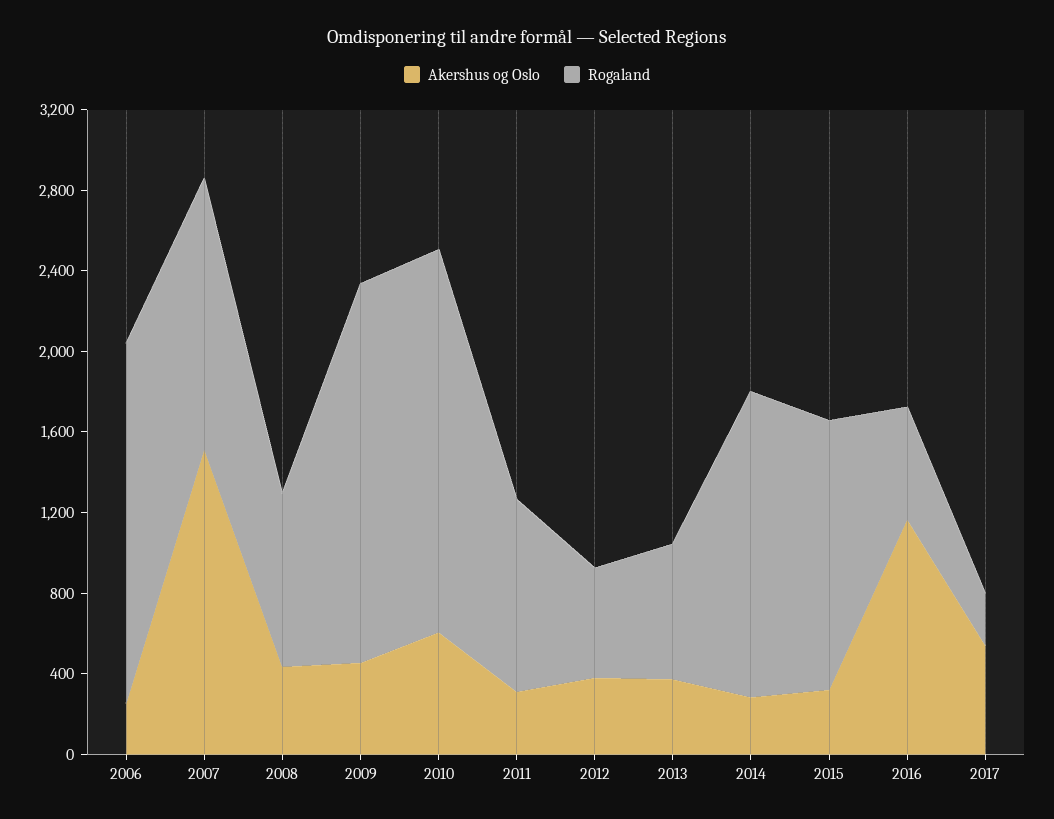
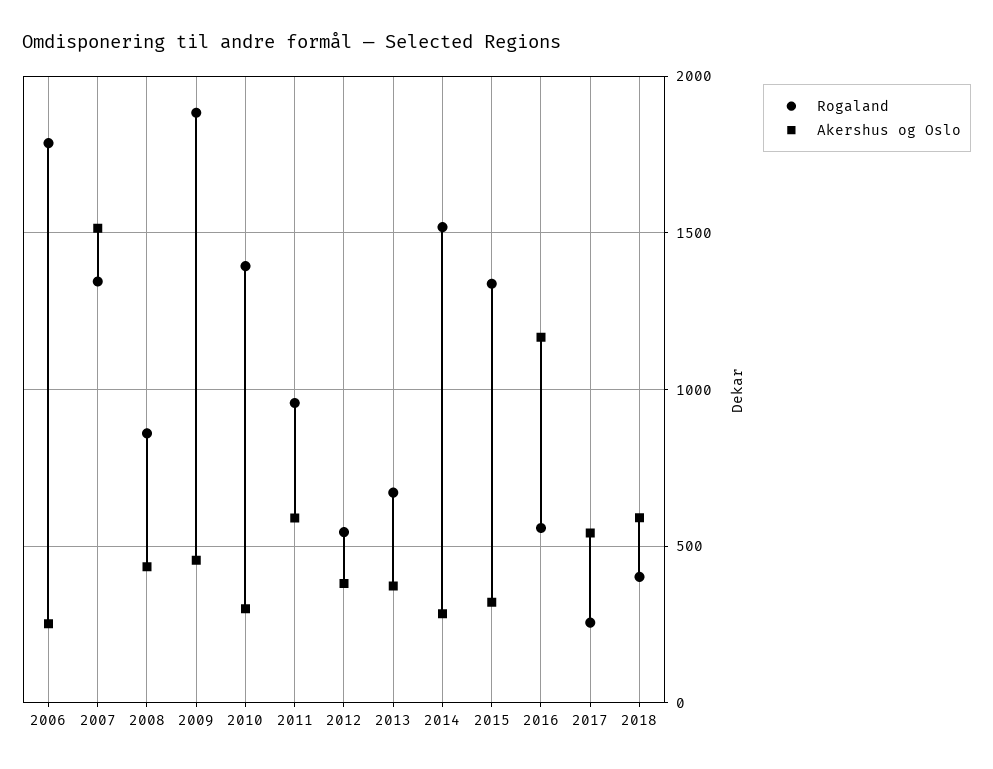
Akershus og Oslo, 2010: 600 -> 300
Rogaland, 2010: 1900 -> 1400
Akershus og Oslo, 2011: 300 -> 600
Rogaland, 2018: none -> 400
Akershus og Oslo, 2018: none -> 600

